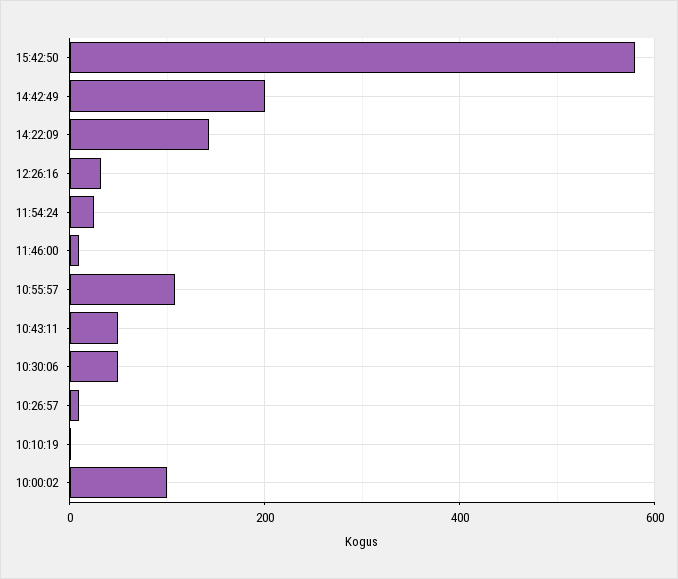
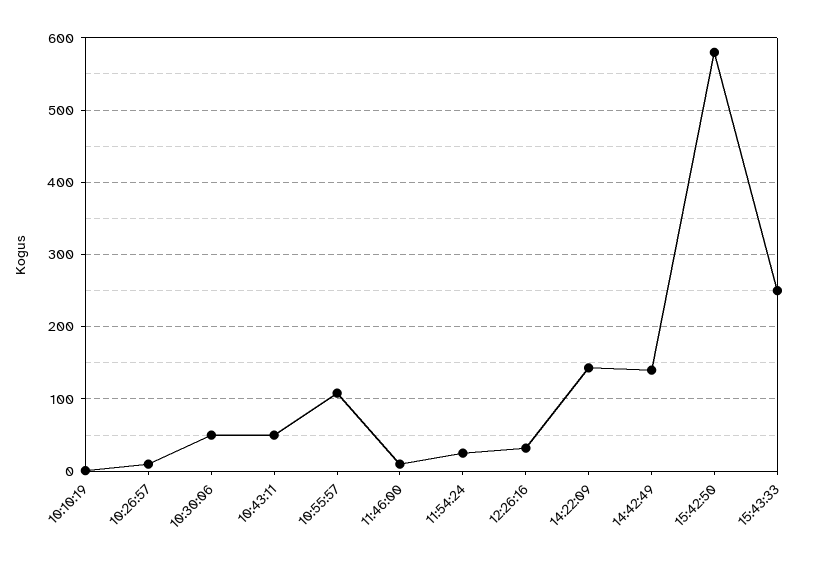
14:42:49: 200 -> 140
10:00:02: 100 -> none
15:43:33: none -> 250

